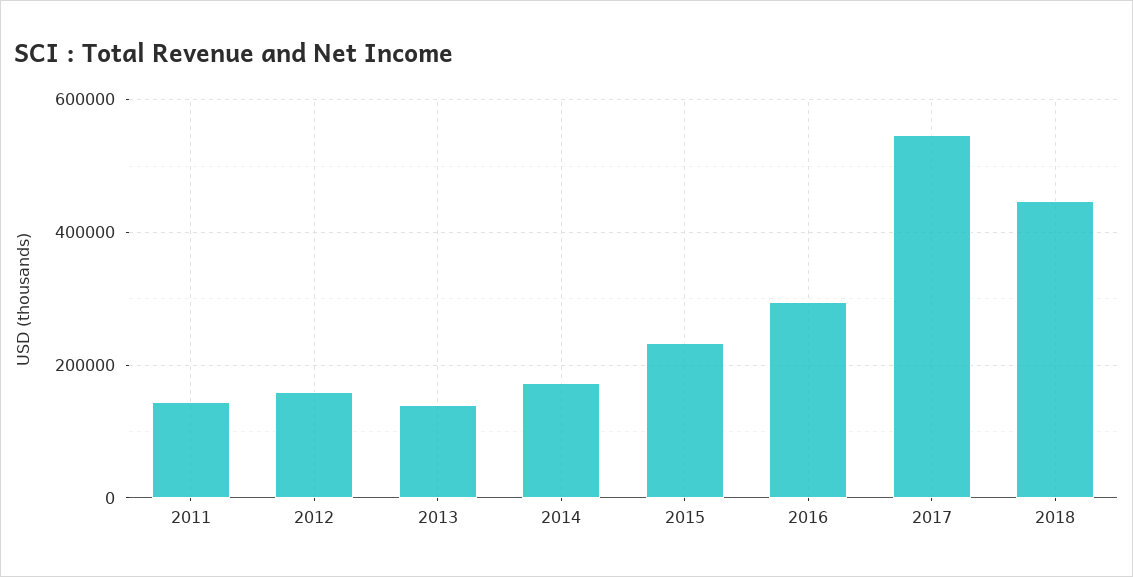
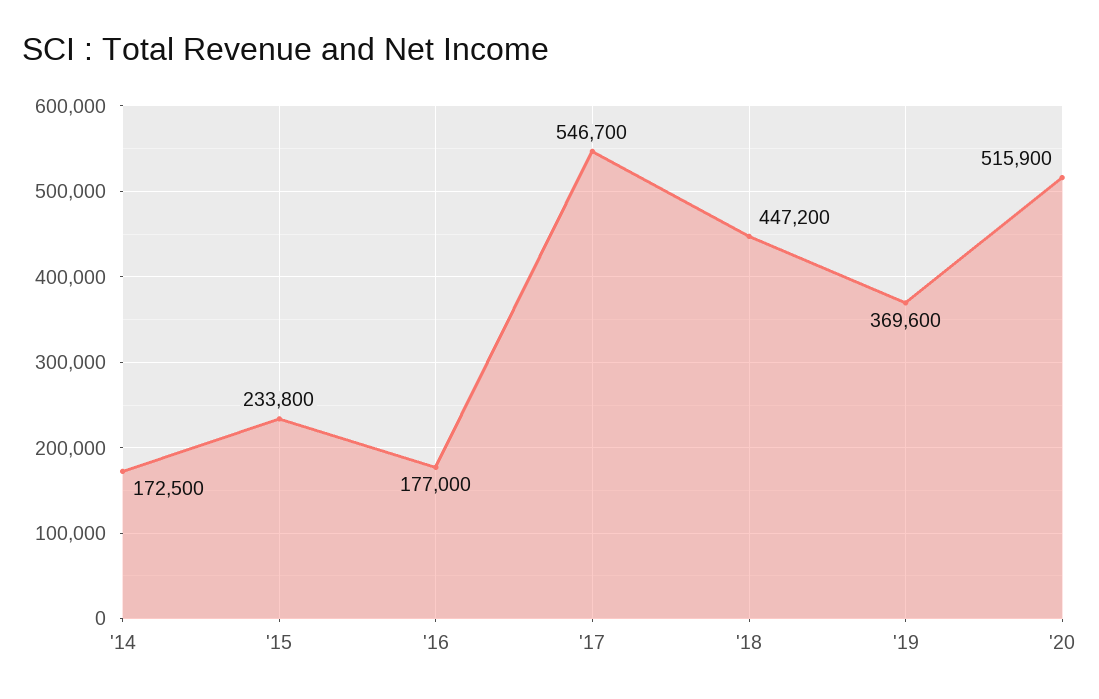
2011: 140000 -> none
2012: 160000 -> none
2013: 140000 -> none
2016: 300000 -> 177000
'19: none -> 369600
'20: none -> 515900

